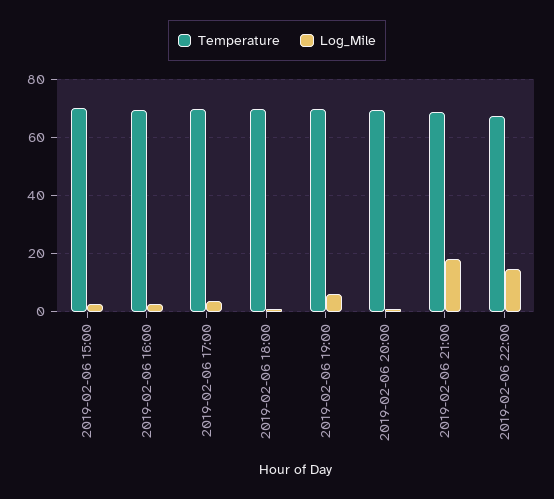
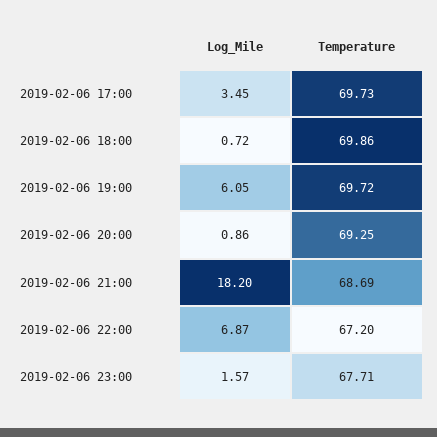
Temperature, 2019-02-06 15:00: 70 -> none
Log_Mile, 2019-02-06 15:00: 2.5 -> none
Temperature, 2019-02-06 16:00: 70 -> none
Log_Mile, 2019-02-06 16:00: 2.5 -> none
Log_Mile, 2019-02-06 22:00: 15 -> 6.87
Log_Mile, 2019-02-06 23:00: none -> 1.57
Temperature, 2019-02-06 23:00: none -> 67.71

